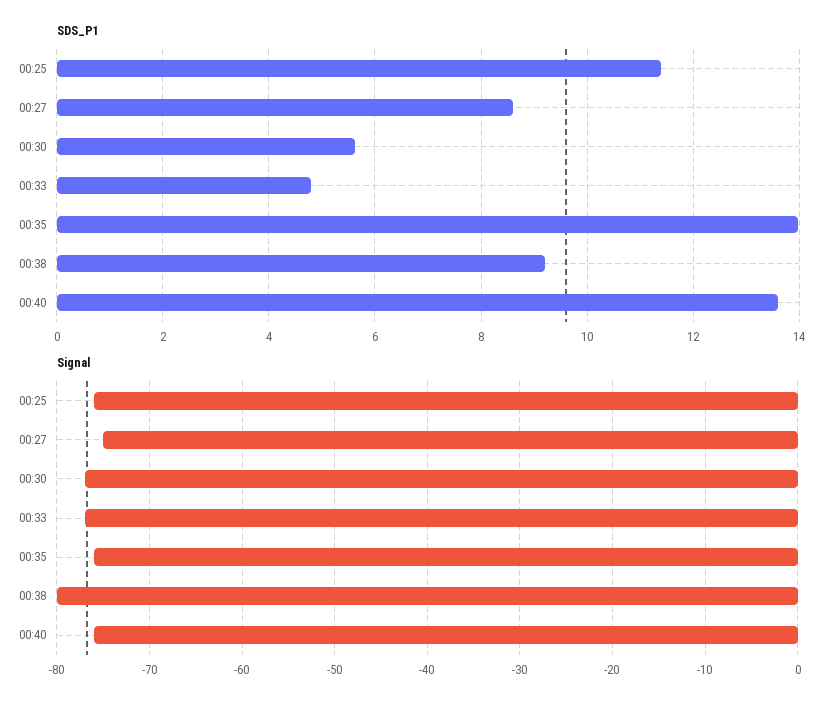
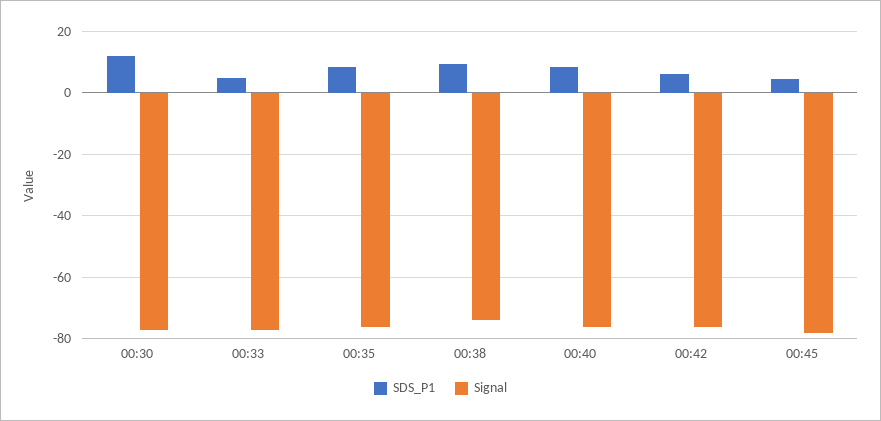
SDS_P1, 00:25: 11.4 -> none
SDS_P1, 00:27: 8.6 -> none
SDS_P1, 00:30: 5.6 -> 12
SDS_P1, 00:35: 14 -> 8
SDS_P1, 00:40: 13.6 -> 8
Signal, 00:25: -76 -> none
Signal, 00:27: -75 -> none
Signal, 00:38: -80 -> -74
SDS_P1, 00:42: none -> 6
Signal, 00:42: none -> -76
SDS_P1, 00:45: none -> 4
Signal, 00:45: none -> -78

